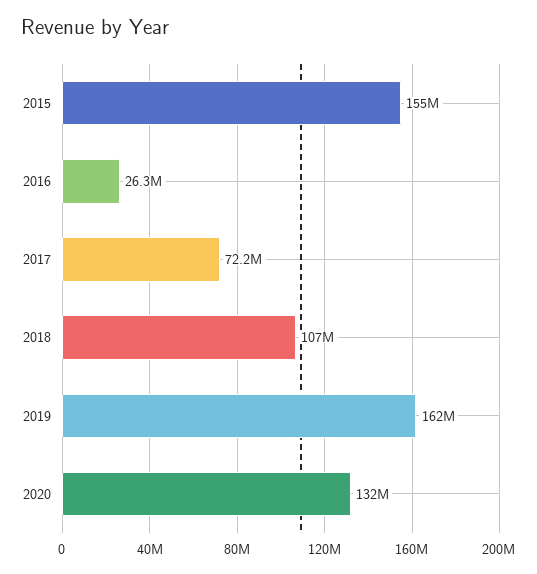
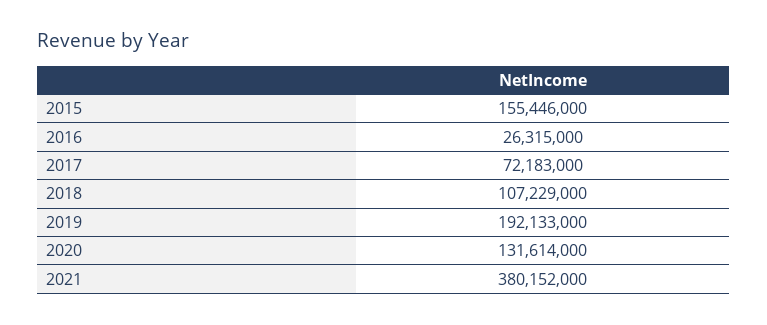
2019: 162000000 -> 192133000
2021: none -> 380152000

